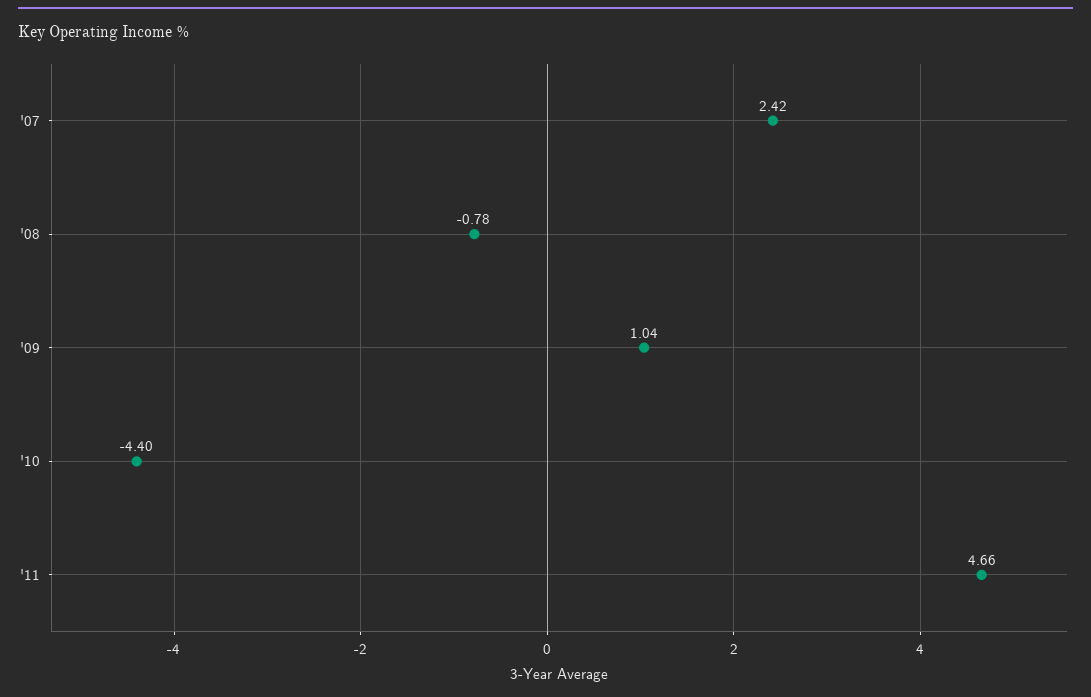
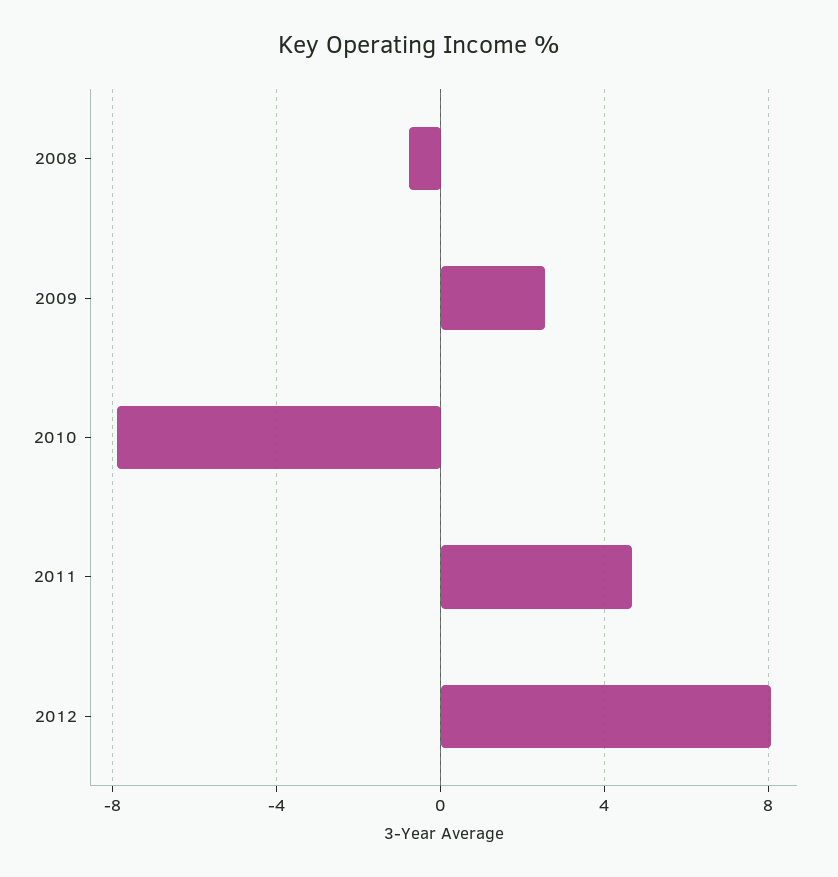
'07: 2.42 -> none
'09: 1.04 -> 2.5
'10: -4.4 -> -8
2012: none -> 8

